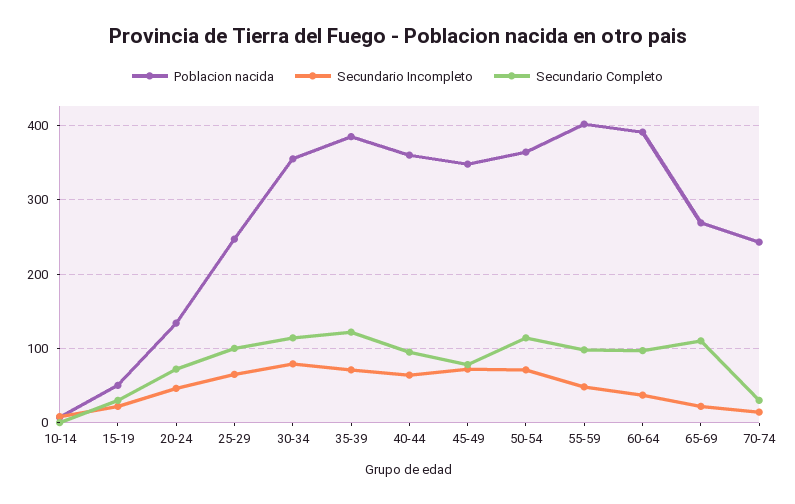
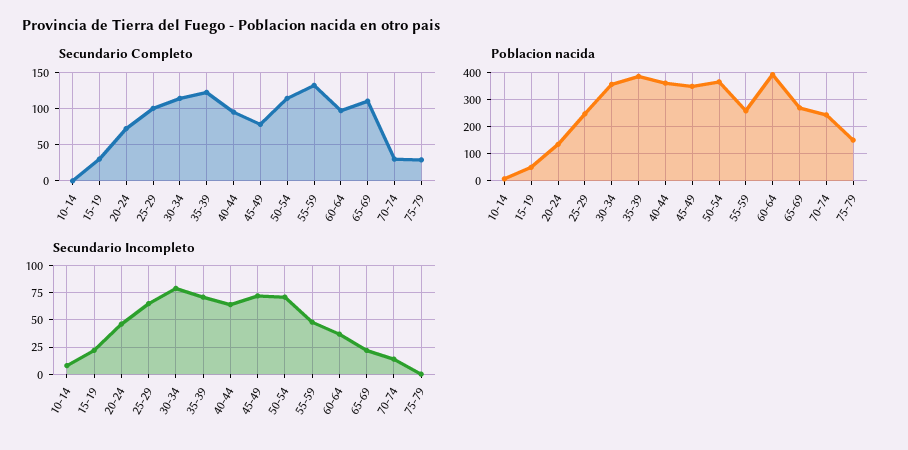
Poblacion nacida, 55-59: 400 -> 250
Secundario Completo, 55-59: 100 -> 130
Secundario Completo, 75-79: none -> 30
Poblacion nacida, 75-79: none -> 150
Secundario Incompleto, 75-79: none -> 0

